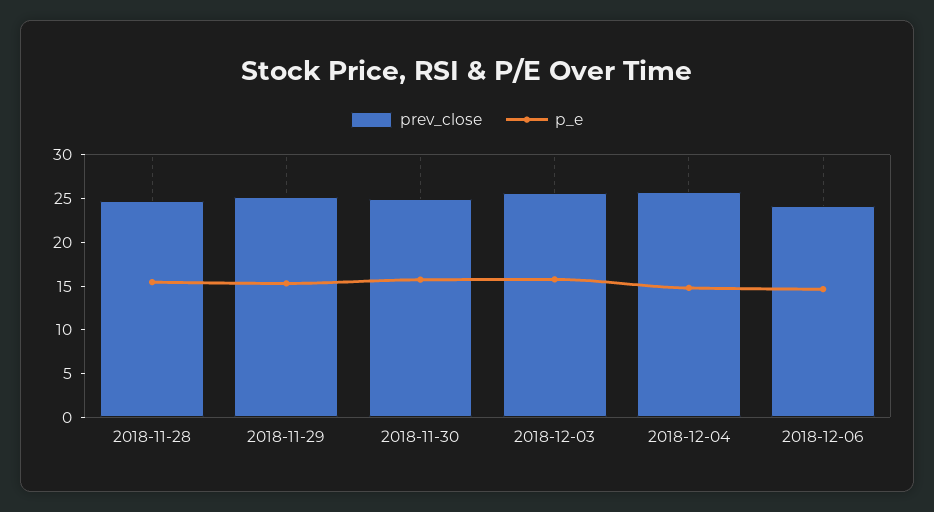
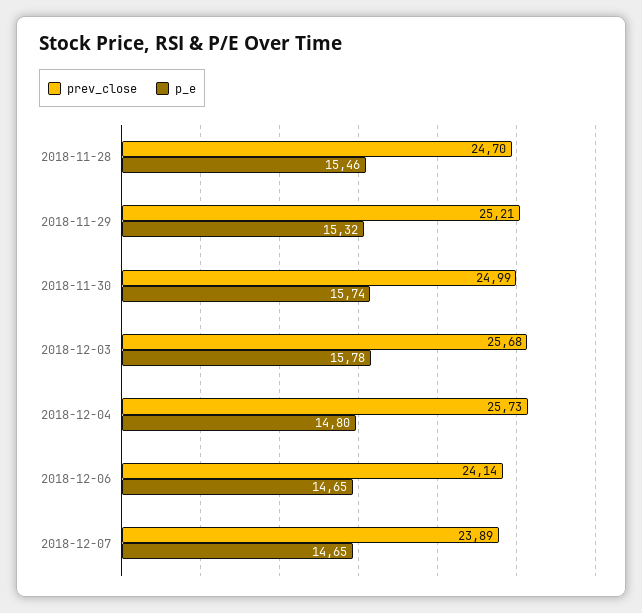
prev_close, 2018-12-07: none -> 23.89
p_e, 2018-12-07: none -> 14.65

